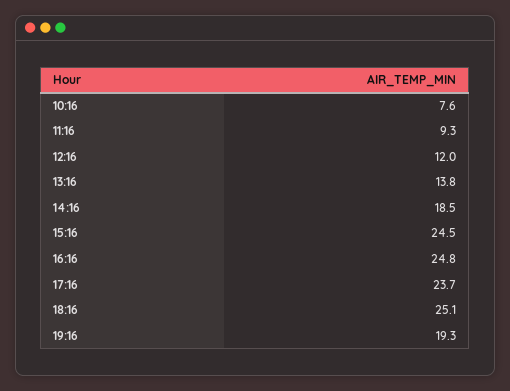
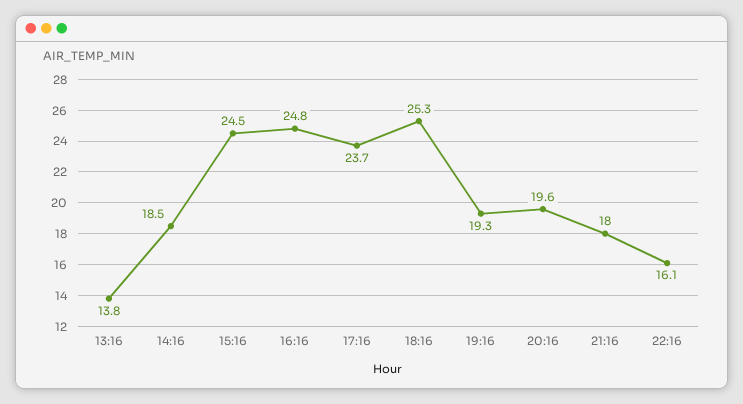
10:16: 7.6 -> none
11:16: 9.3 -> none
12:16: 12 -> none
18:16: 25.1 -> 25.3
20:16: none -> 19.6
21:16: none -> 18
22:16: none -> 16.1

